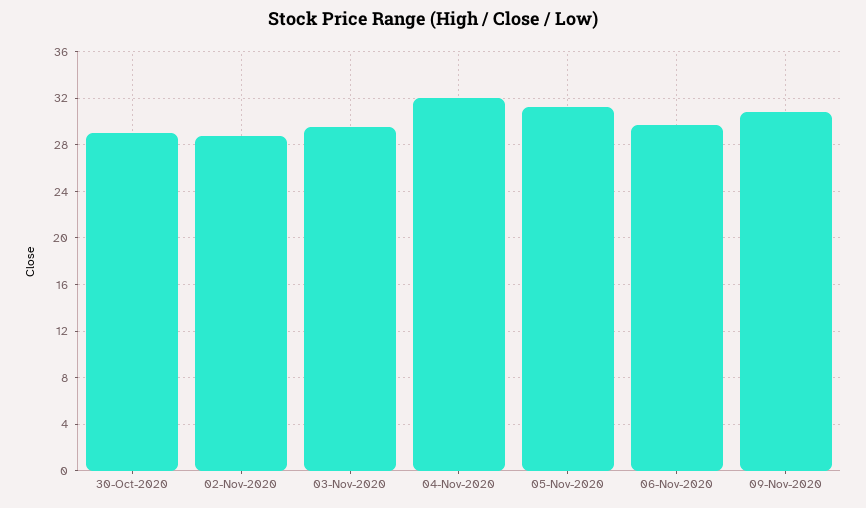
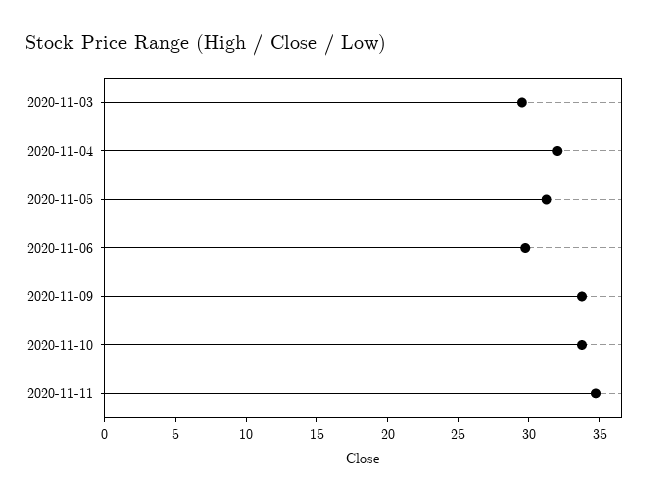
30-Oct-2020: 29 -> none
02-Nov-2020: 29 -> none
09-Nov-2020: 31 -> 34
2020-11-10: none -> 34
2020-11-11: none -> 35

